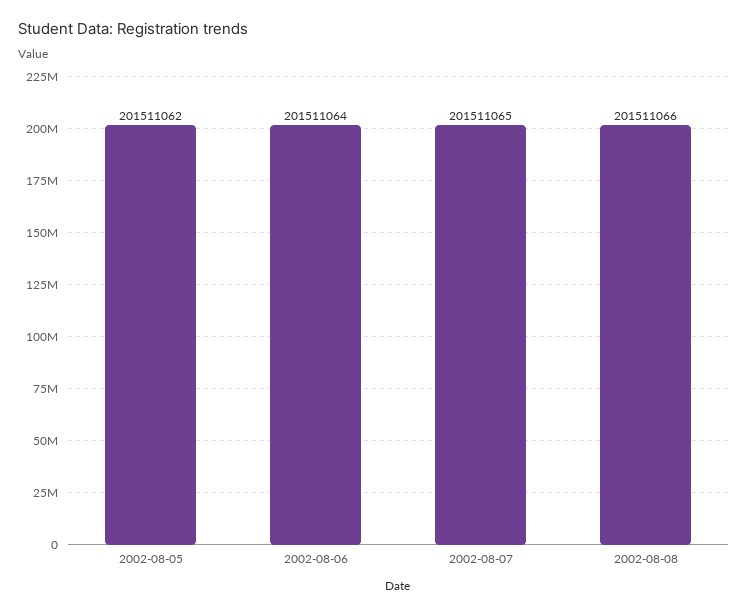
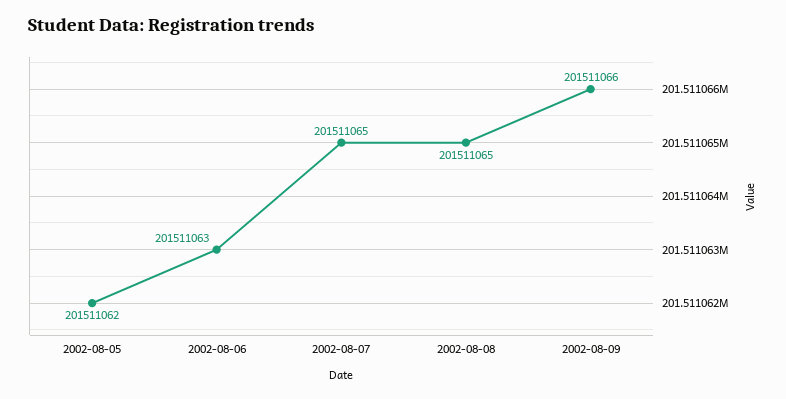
2002-08-06: 201511064 -> 201511063
2002-08-08: 201511066 -> 201511065
2002-08-09: none -> 201511066

